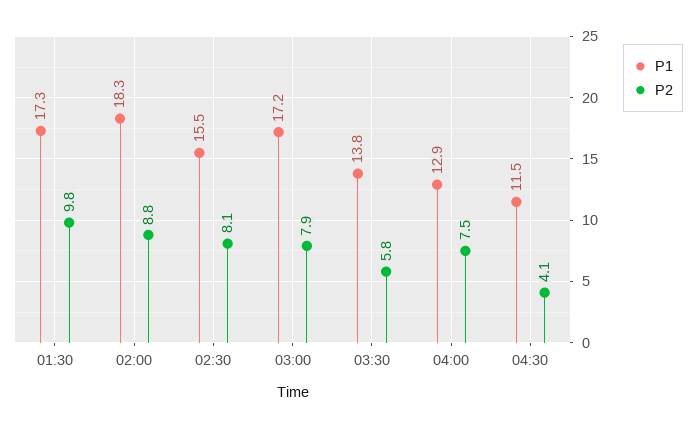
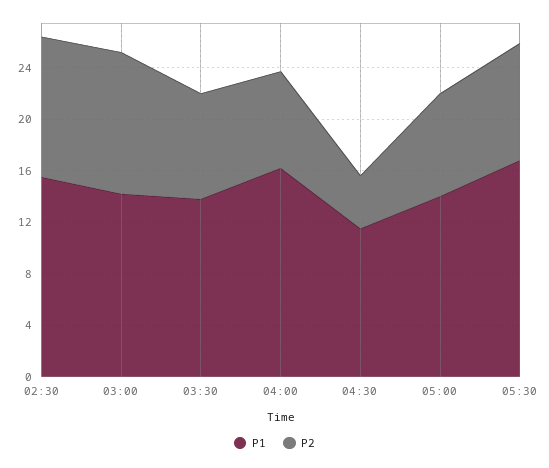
P1, 01:30: 17.3 -> none
P2, 01:30: 9.8 -> none
P1, 02:00: 18.3 -> none
P2, 02:00: 8.8 -> none
P2, 02:30: 8.1 -> 11
P1, 03:00: 17.2 -> 14
P2, 03:00: 7.9 -> 11
P2, 03:30: 5.8 -> 8
P1, 04:00: 12.9 -> 16
P1, 05:00: none -> 14
P2, 05:00: none -> 8
P1, 05:30: none -> 17
P2, 05:30: none -> 9

